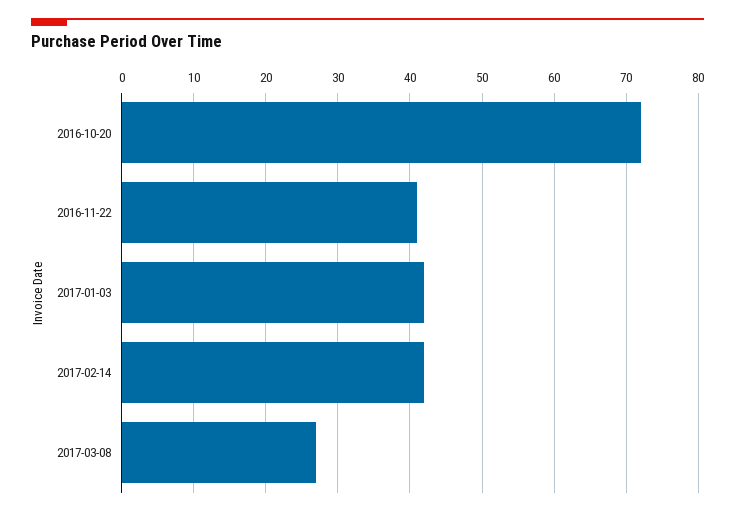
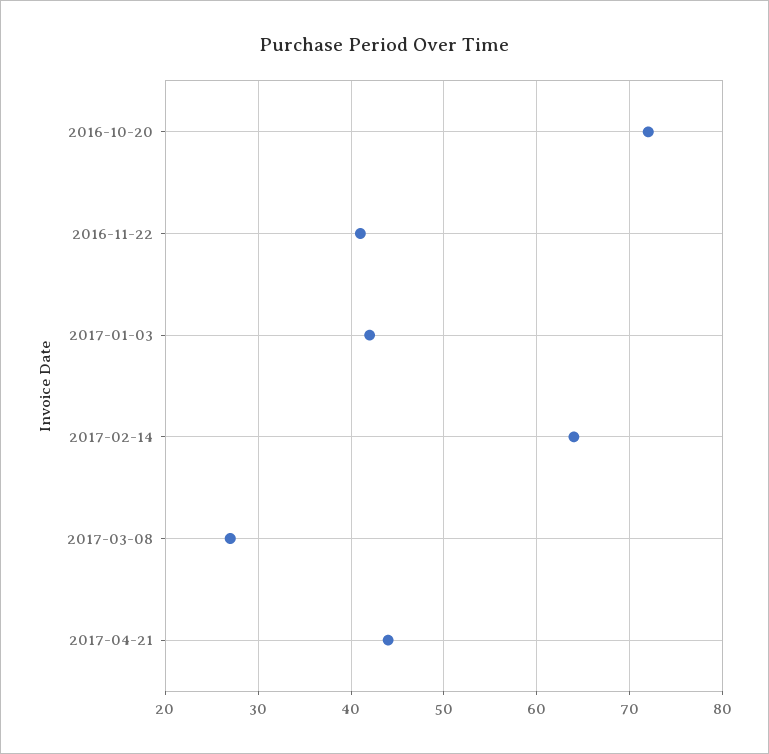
2017-02-14: 42 -> 64
2017-04-21: none -> 44

